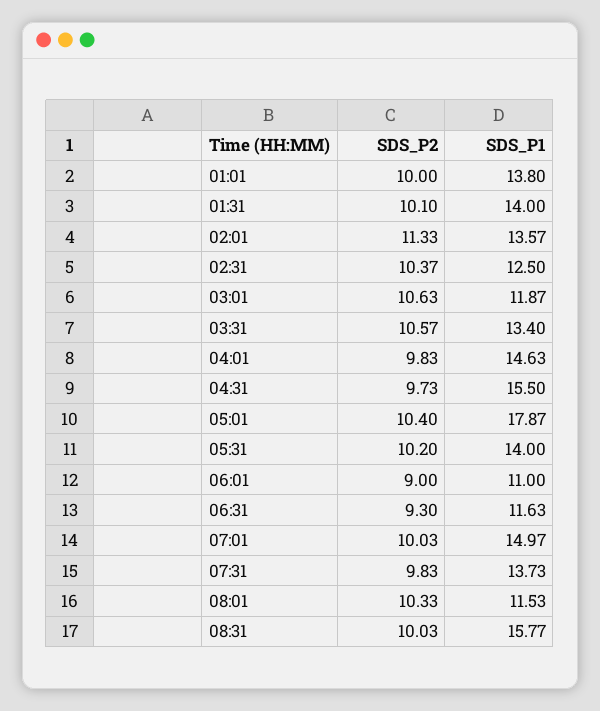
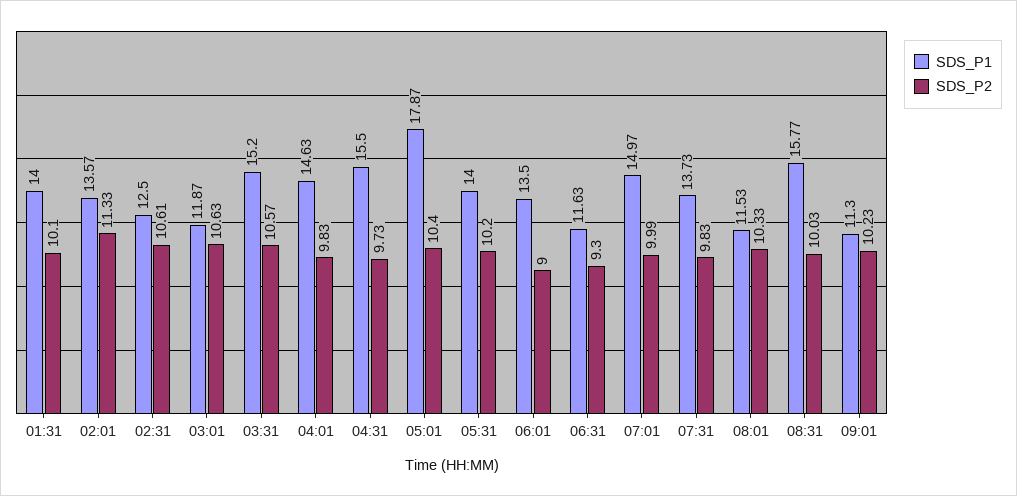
SDS_P2, 01:01: 10 -> none
SDS_P1, 01:01: 13.8 -> none
SDS_P2, 02:31: 10.37 -> 10.61
SDS_P1, 03:31: 13.4 -> 15.2
SDS_P1, 06:01: 11 -> 13.5
SDS_P2, 07:01: 10.03 -> 9.99
SDS_P1, 09:01: none -> 11.3
SDS_P2, 09:01: none -> 10.23

